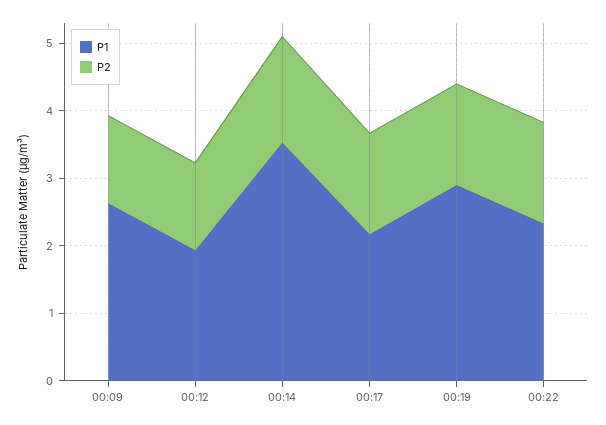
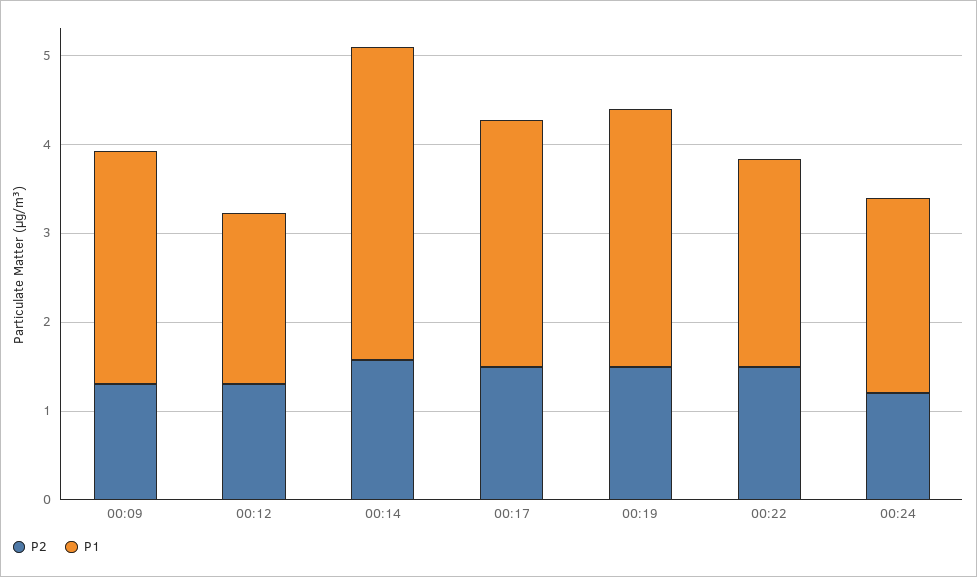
P1, 00:17: 2.2 -> 2.8
P2, 00:24: none -> 1.2
P1, 00:24: none -> 2.2

